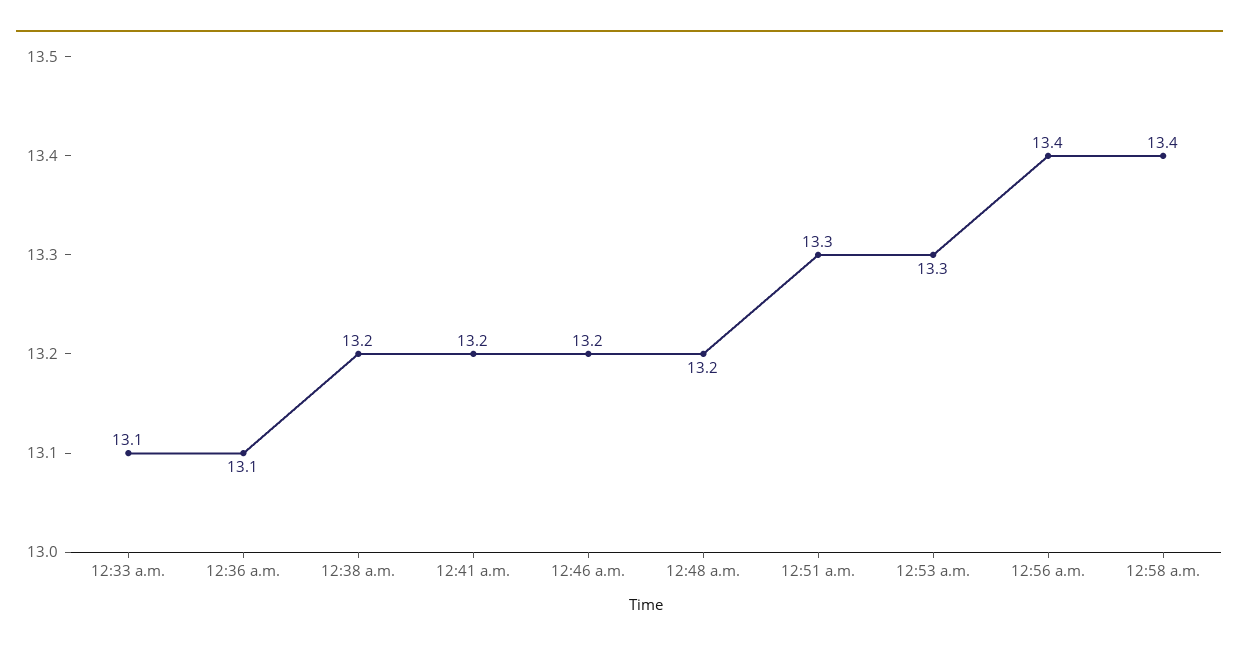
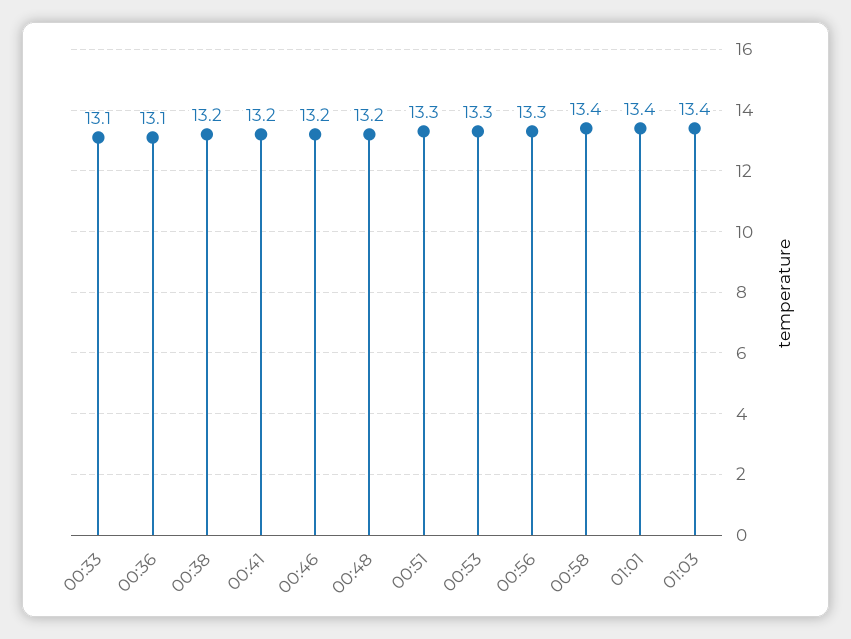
12:56 a.m.: 13.4 -> 13.3
01:01: none -> 13.4
01:03: none -> 13.4

